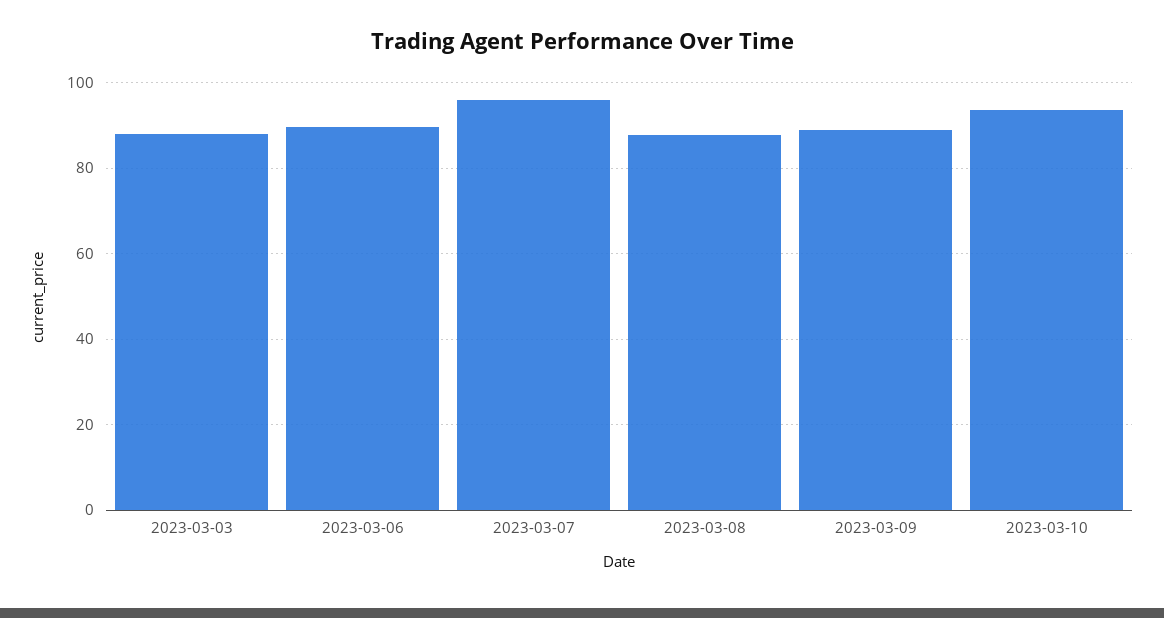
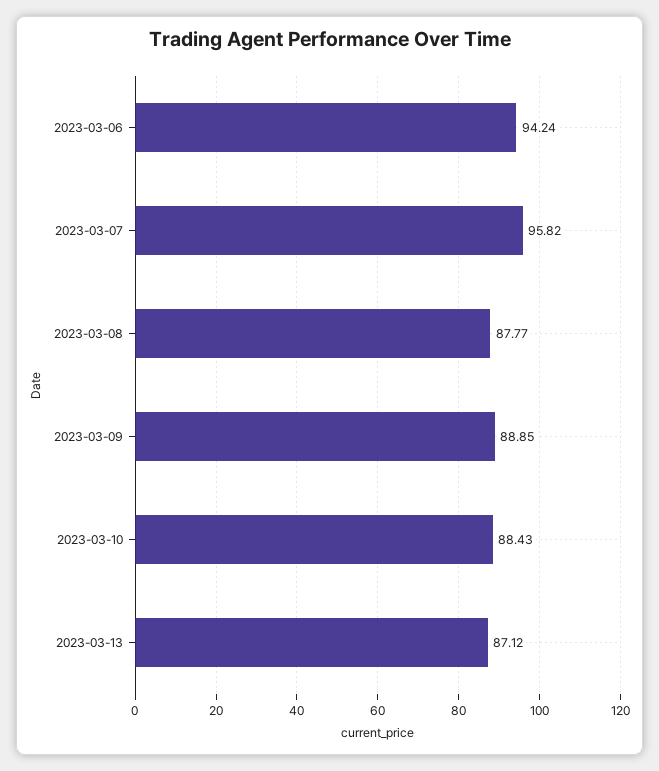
2023-03-03: 88 -> none
2023-03-06: 90 -> 94.24
2023-03-10: 94 -> 88.43
2023-03-13: none -> 87.12

